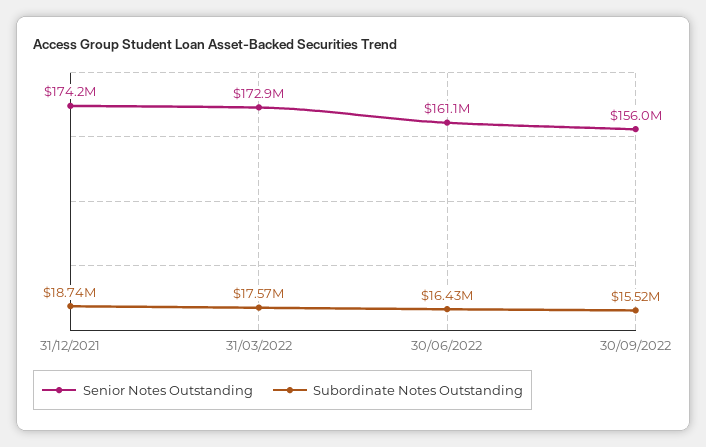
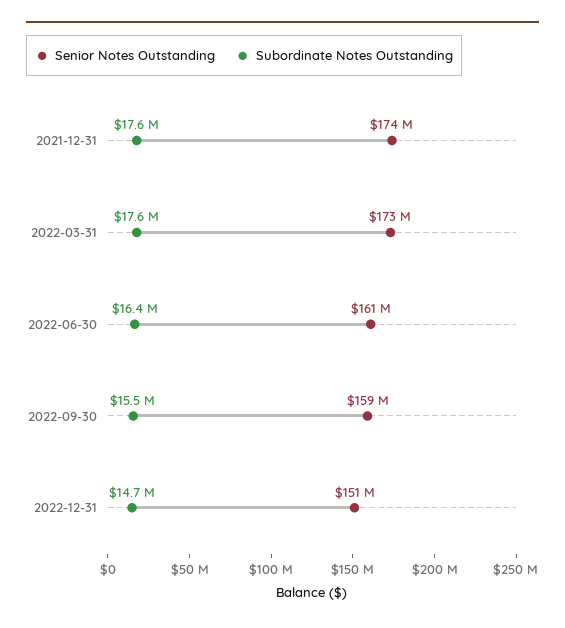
Subordinate Notes Outstanding, 31/12/2021: 18740000 -> 17600000
Senior Notes Outstanding, 30/09/2022: 156000000 -> 159000000
Senior Notes Outstanding, 2022-12-31: none -> 151000000
Subordinate Notes Outstanding, 2022-12-31: none -> 14700000

